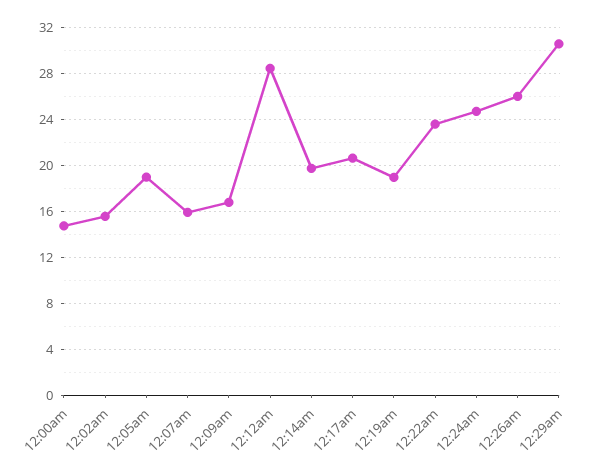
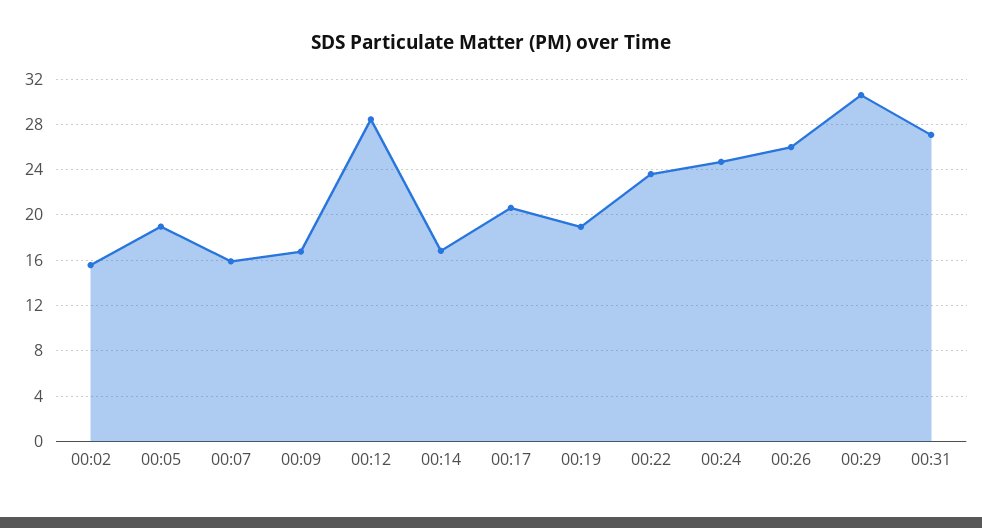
12:00am: 15 -> none
12:14am: 20 -> 17
00:31: none -> 27

